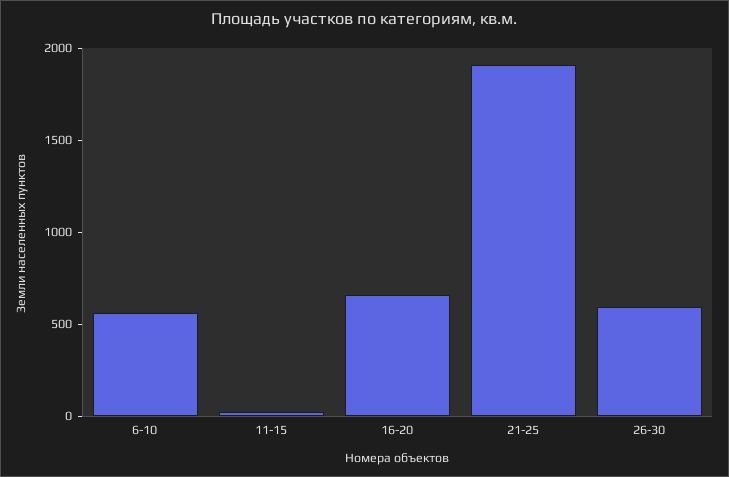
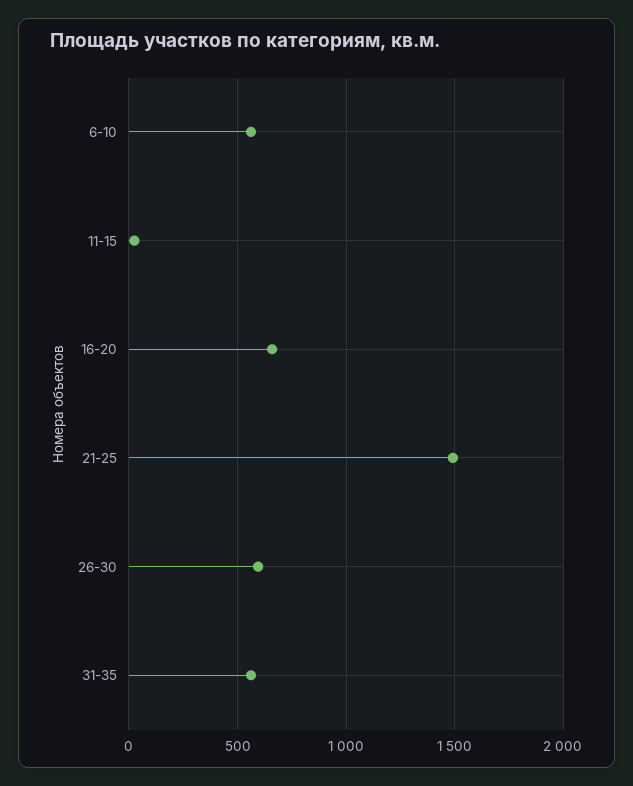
21-25: 1900 -> 1500
31-35: none -> 550

